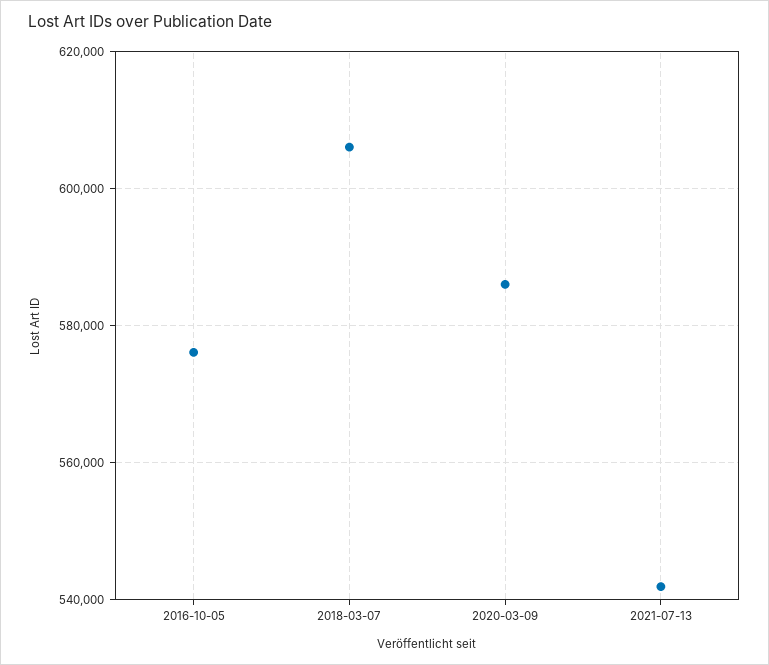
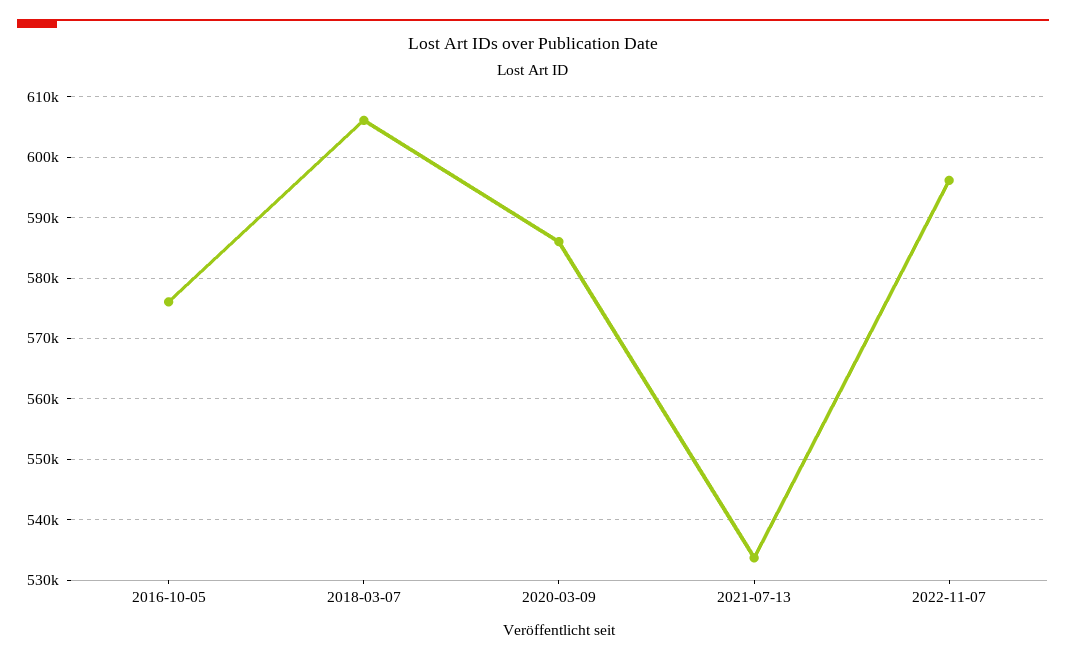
2021-07-13: 542000 -> 534000
2022-11-07: none -> 596000

